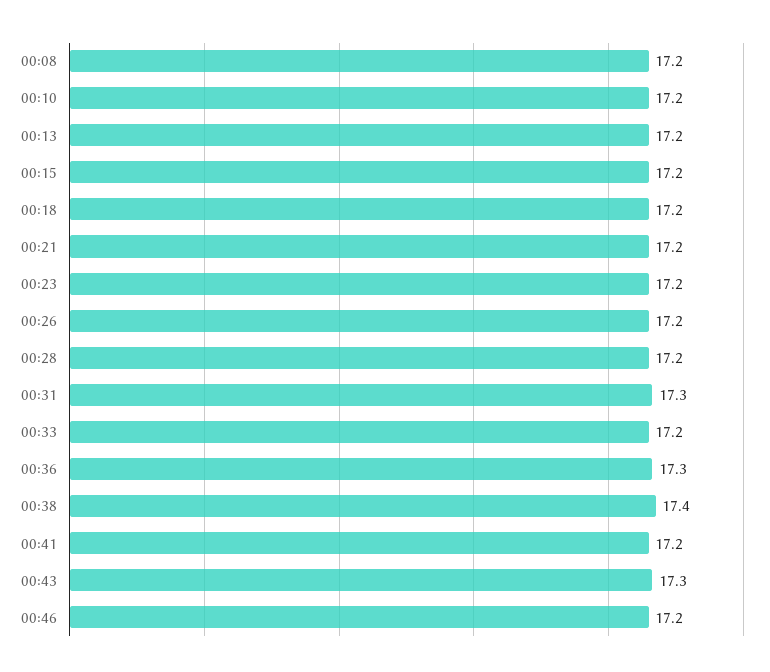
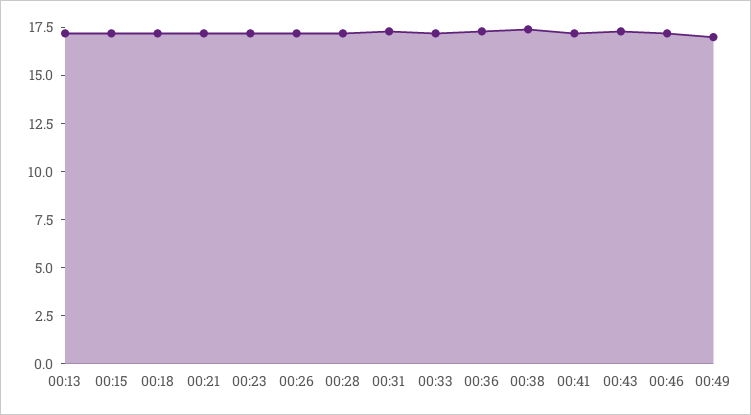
00:08: 17.2 -> none
00:10: 17.2 -> none
00:49: none -> 17

